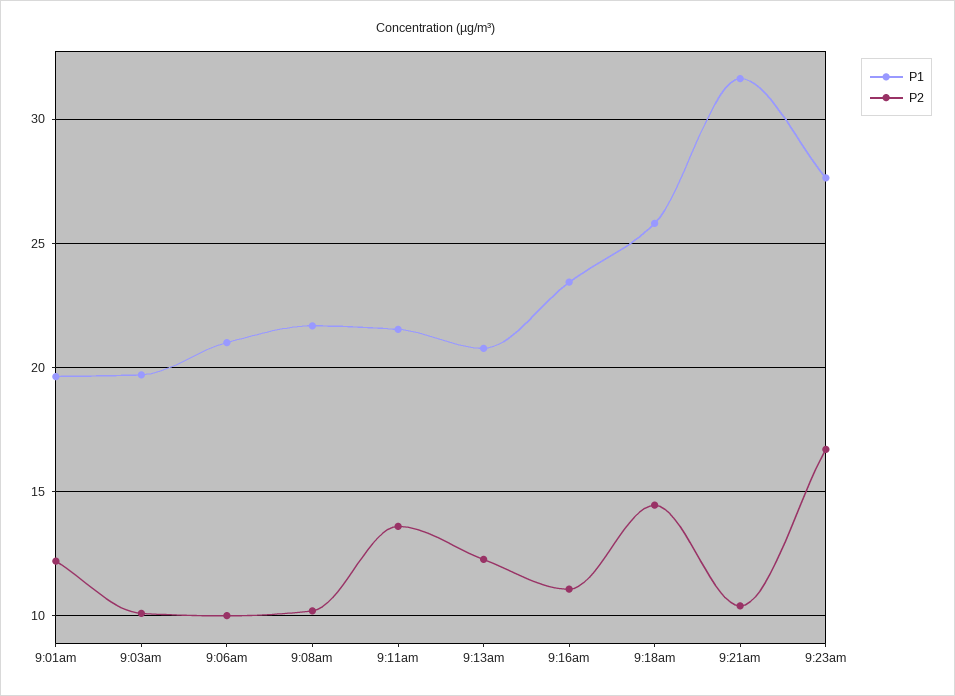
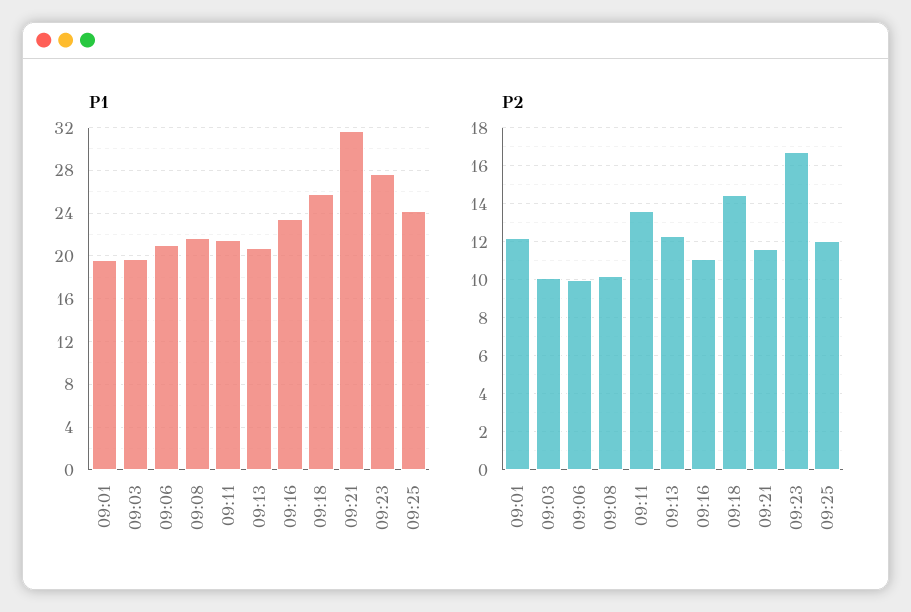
P2, 9:21am: 10.5 -> 11.5
P1, 09:25: none -> 24
P2, 09:25: none -> 12

